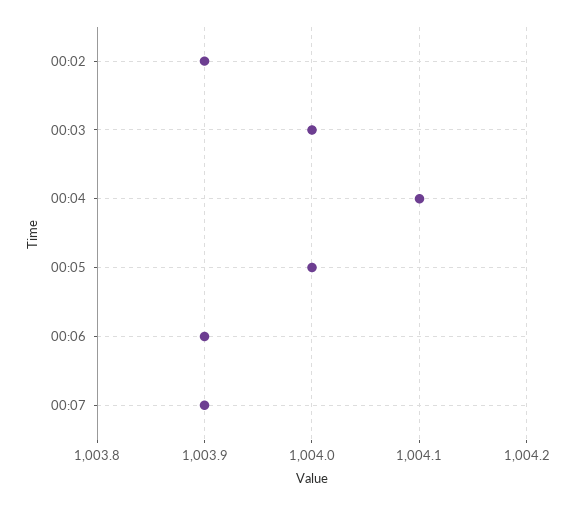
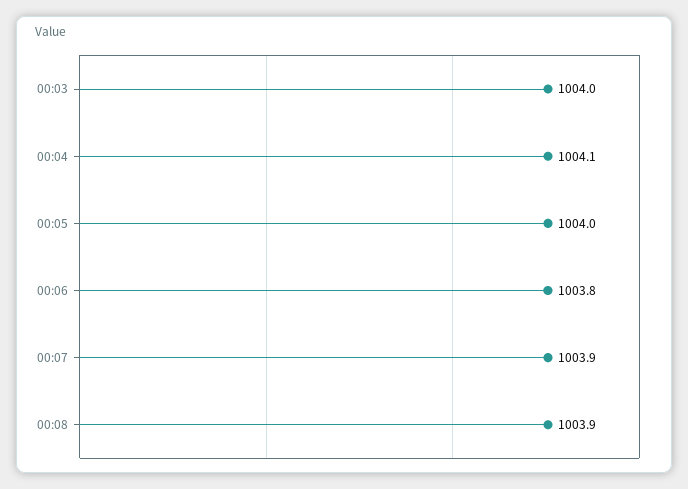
00:02: 1003.9 -> none
00:06: 1003.9 -> 1003.8
00:08: none -> 1003.9

